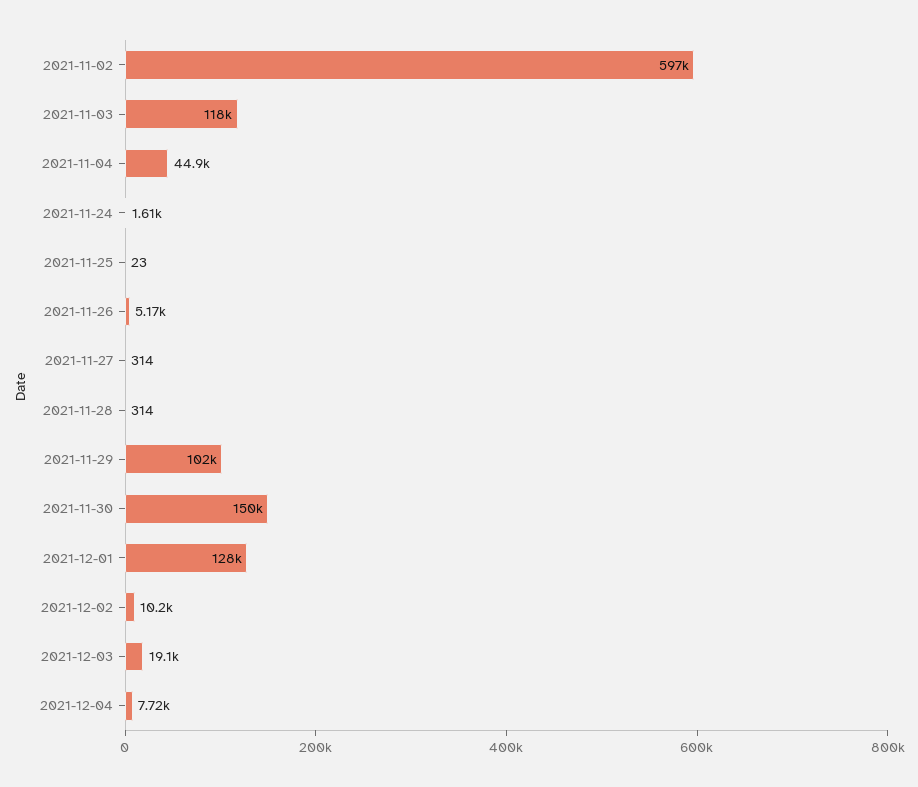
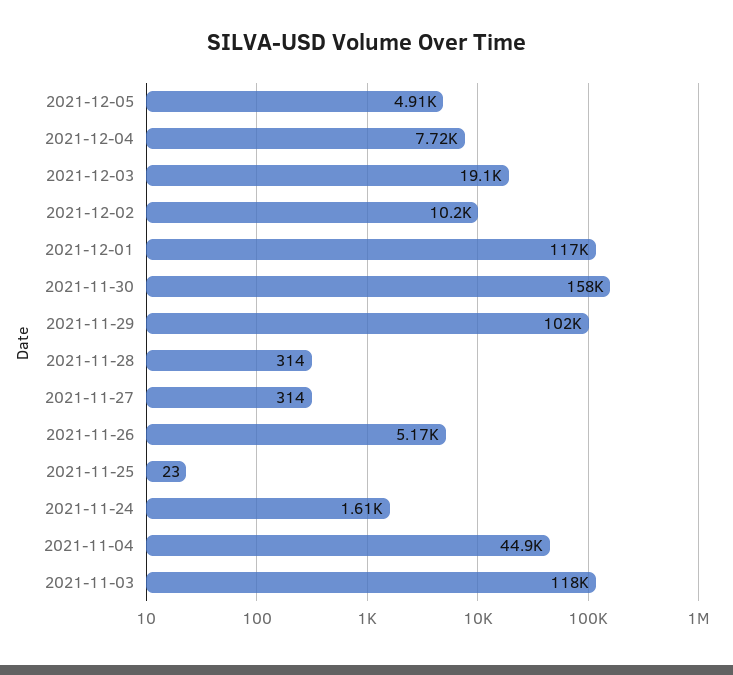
2021-11-02: 597000 -> none
2021-11-30: 150000 -> 158000
2021-12-01: 128000 -> 117000
2021-12-05: none -> 4910

